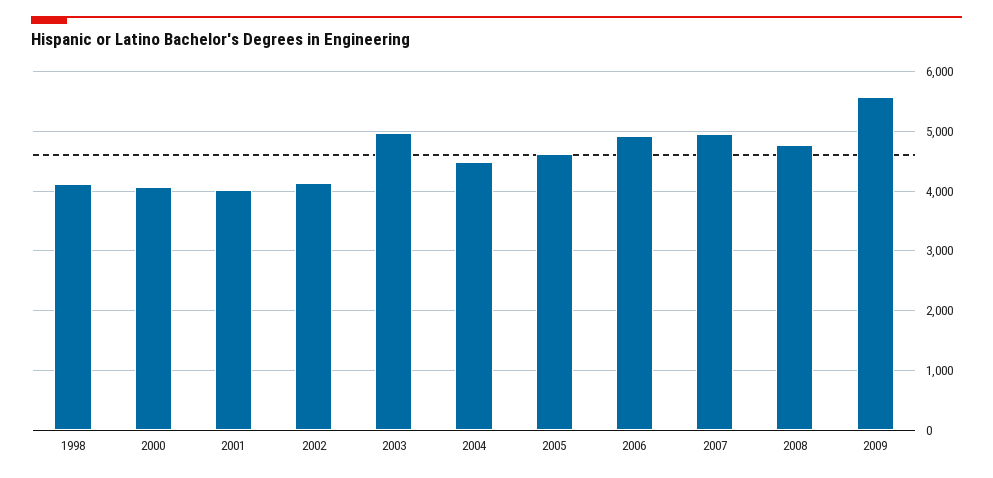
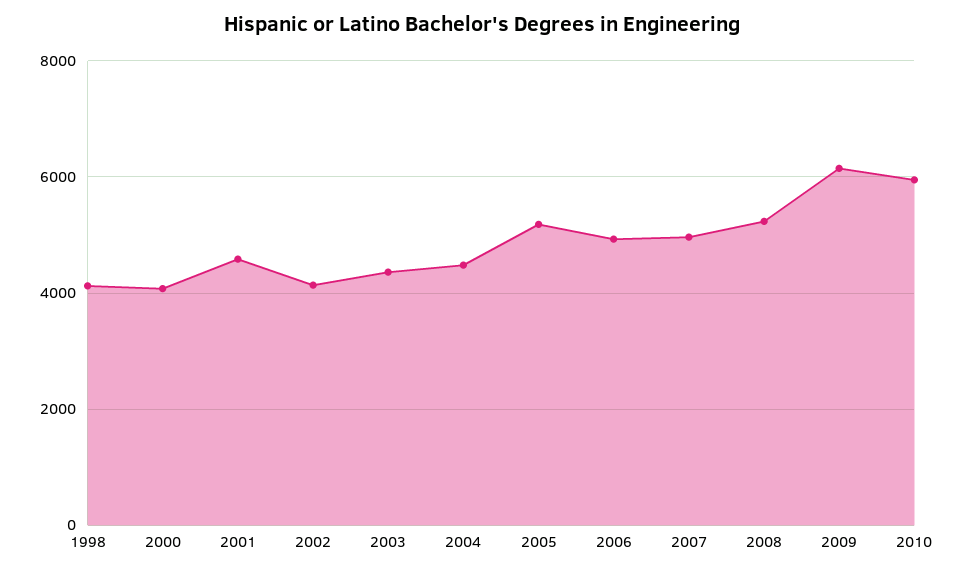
2001: 4000 -> 4600
2003: 5000 -> 4400
2005: 4600 -> 5200
2008: 4800 -> 5200
2009: 5600 -> 6200
2010: none -> 6000

